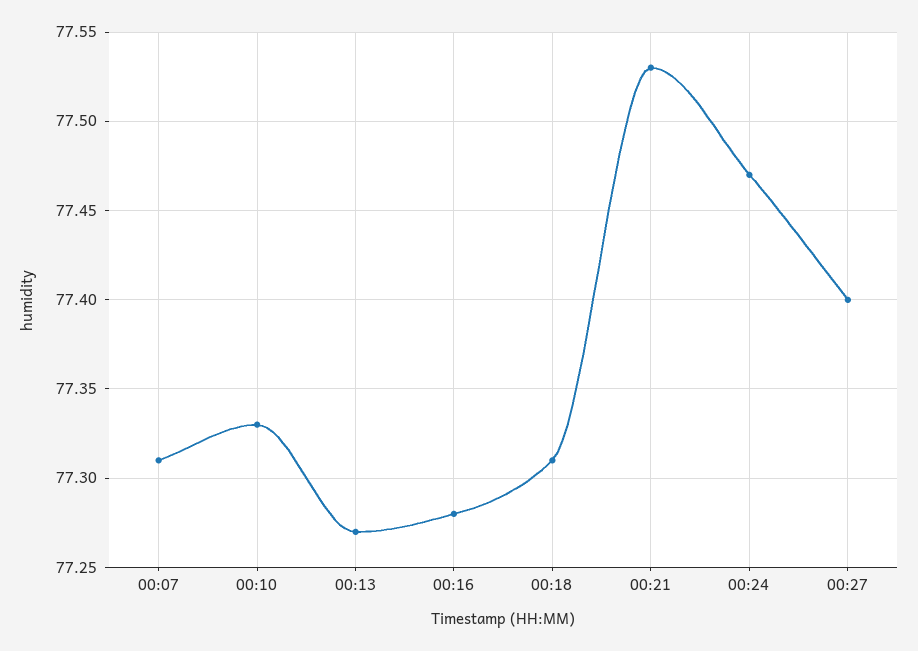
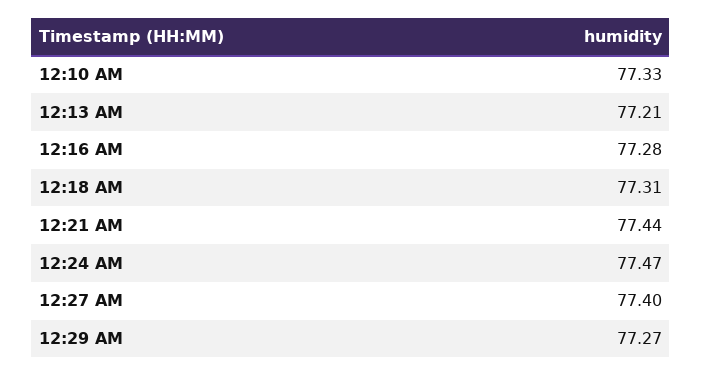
00:07: 77.31 -> none
00:13: 77.27 -> 77.21
00:21: 77.53 -> 77.44
12:29 AM: none -> 77.27

